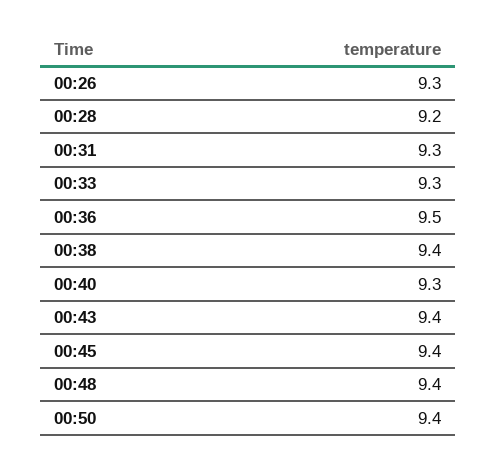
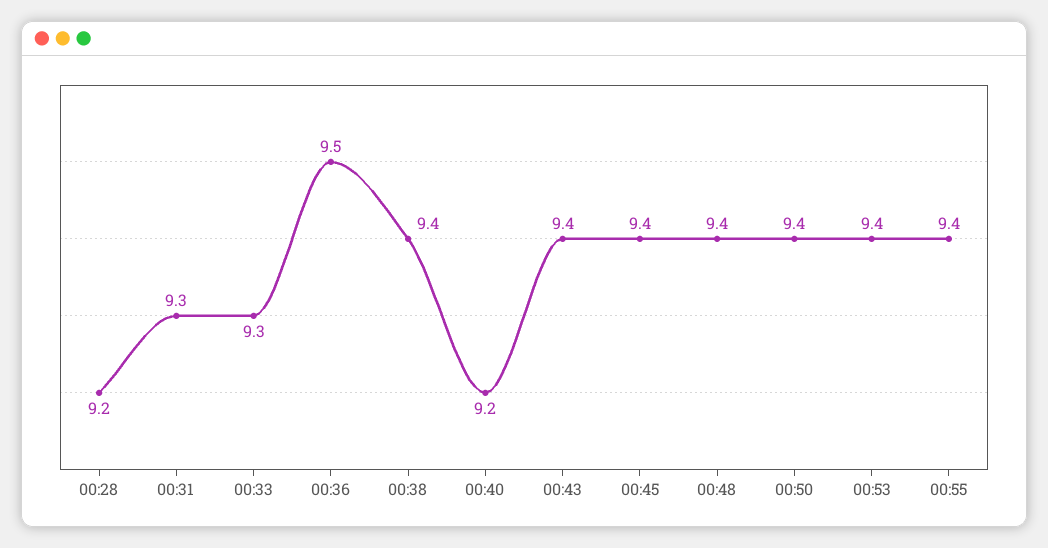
00:26: 9.3 -> none
00:40: 9.3 -> 9.2
00:53: none -> 9.4
00:55: none -> 9.4

